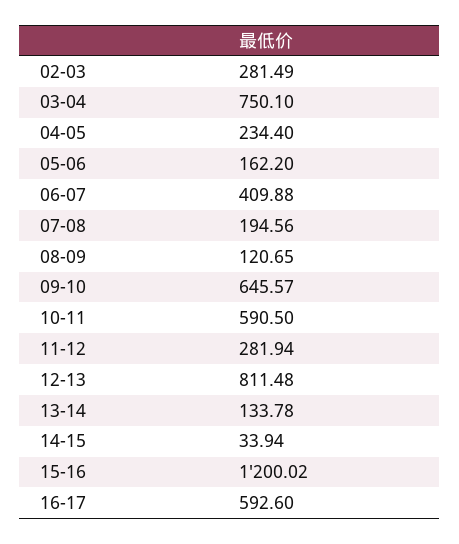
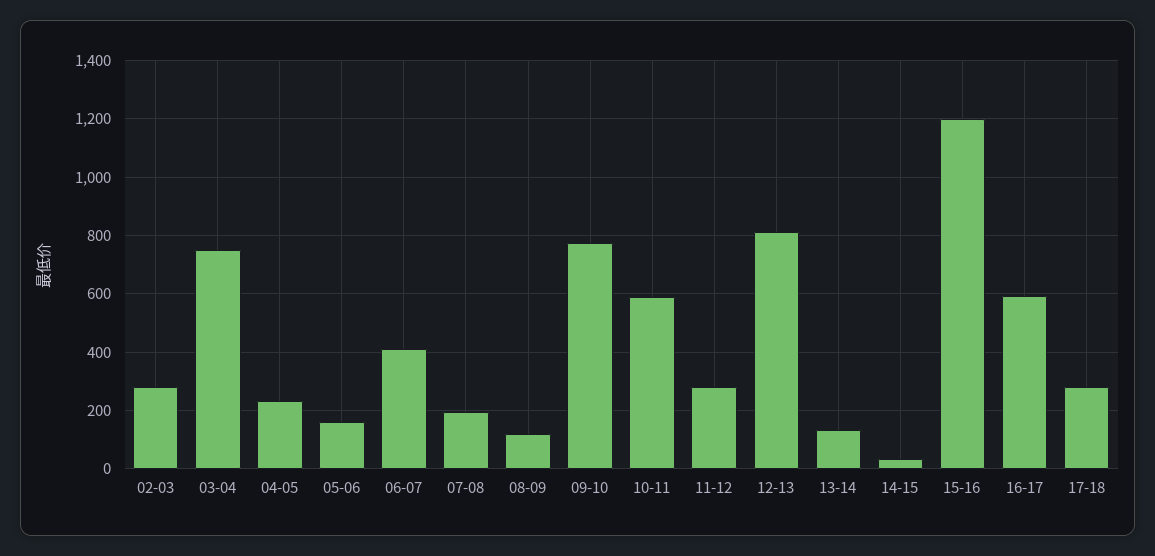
09-10: 645.57 -> 775
17-18: none -> 275

